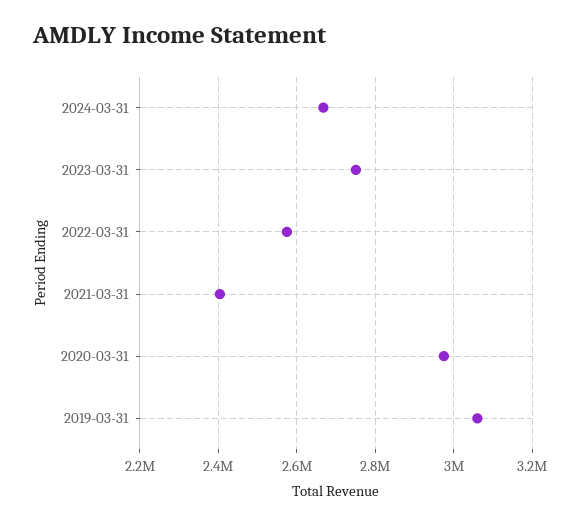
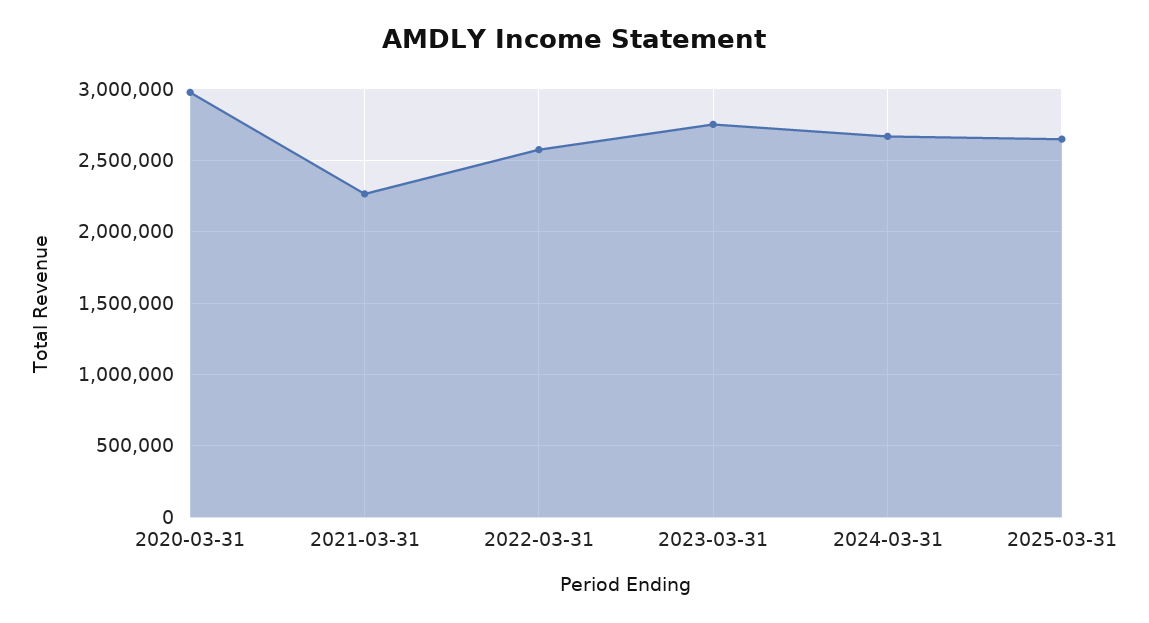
2021-03-31: 2400000 -> 2250000
2019-03-31: 3060000 -> none
2025-03-31: none -> 2650000

